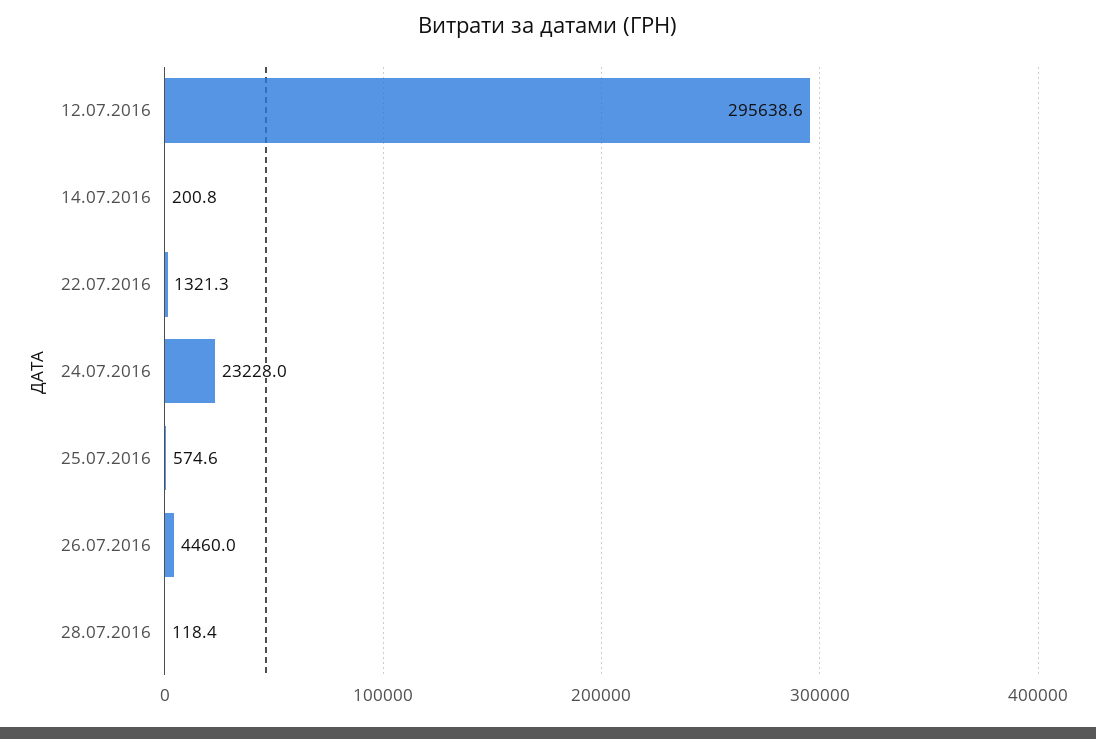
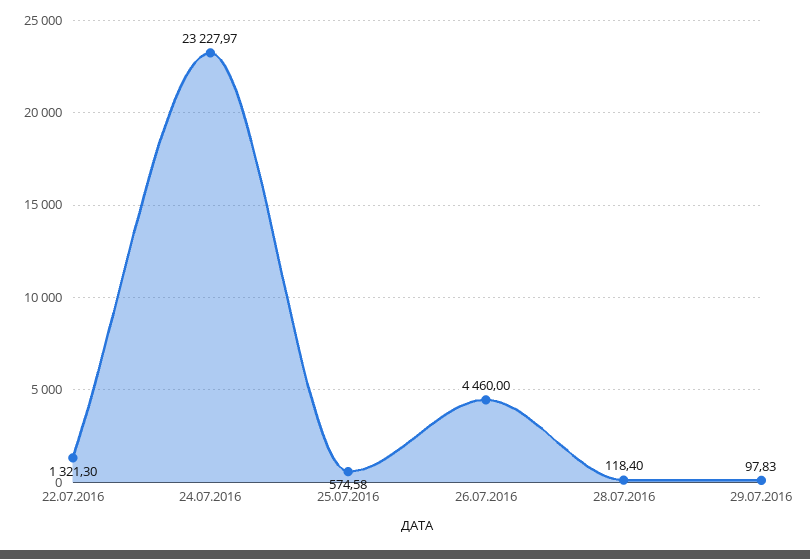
12.07.2016: 295638.6 -> none
14.07.2016: 200.8 -> none
29.07.2016: none -> 97.83

